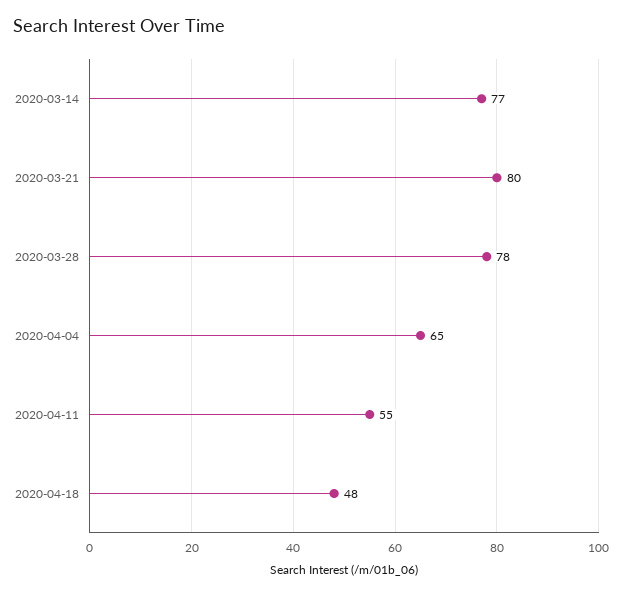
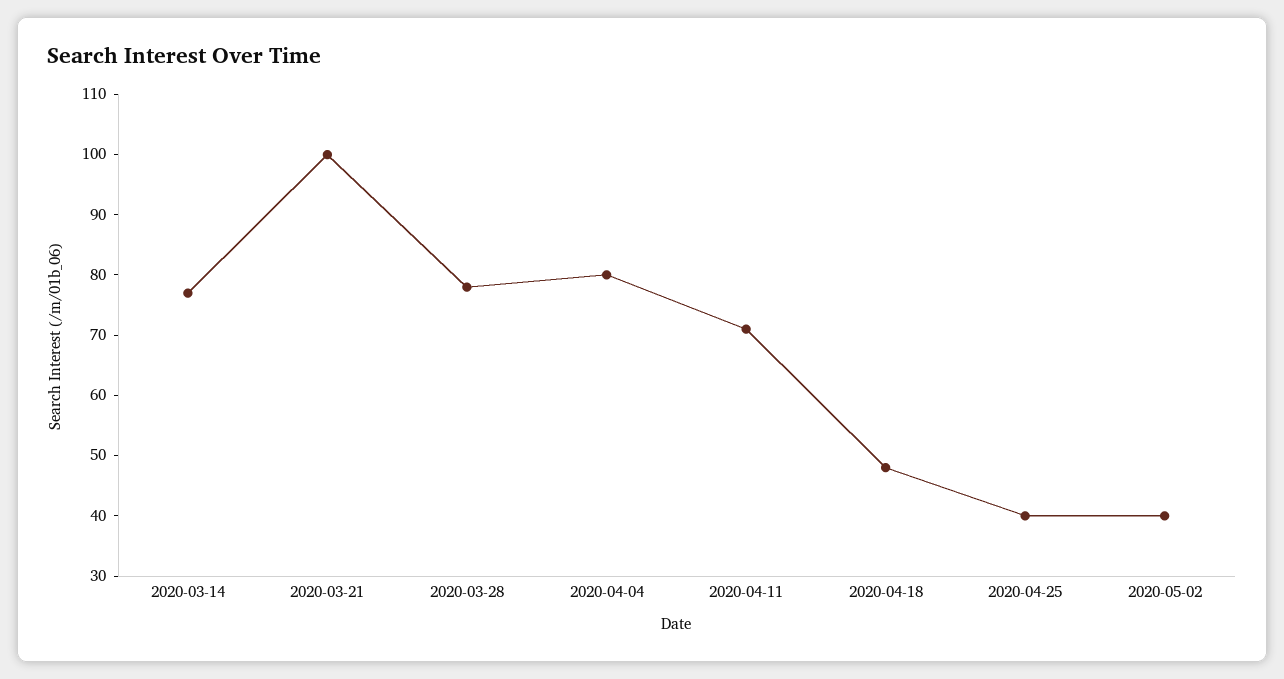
2020-03-21: 80 -> 100
2020-04-04: 65 -> 80
2020-04-11: 55 -> 70
2020-04-25: none -> 40
2020-05-02: none -> 40

